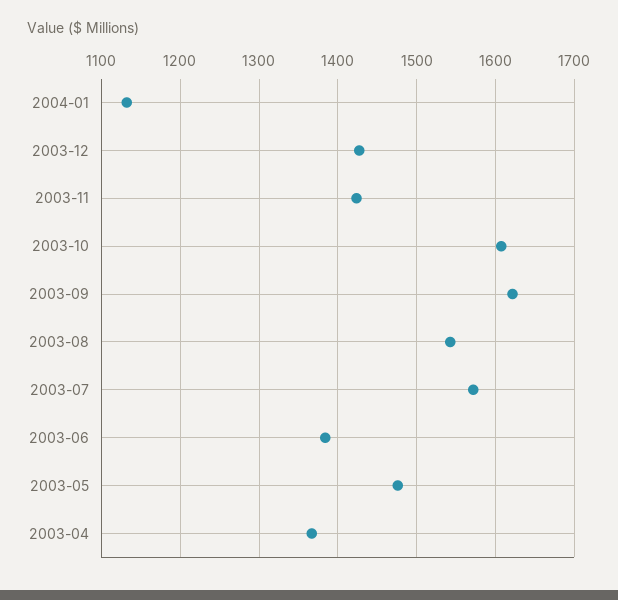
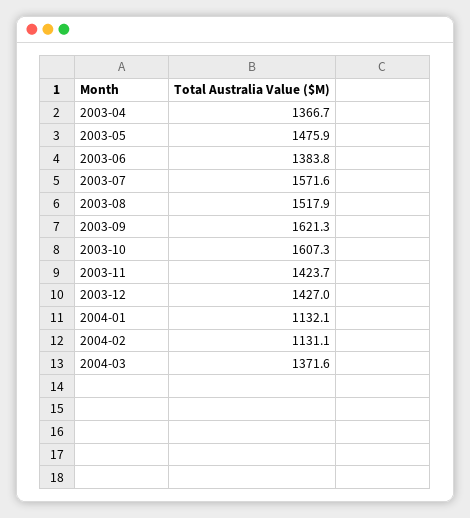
2003-08: 1540 -> 1517.9
2004-02: none -> 1131.1
2004-03: none -> 1371.6

